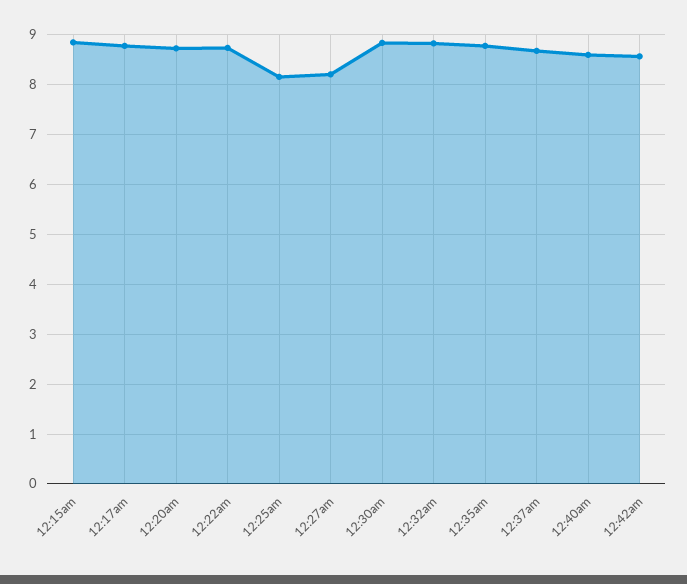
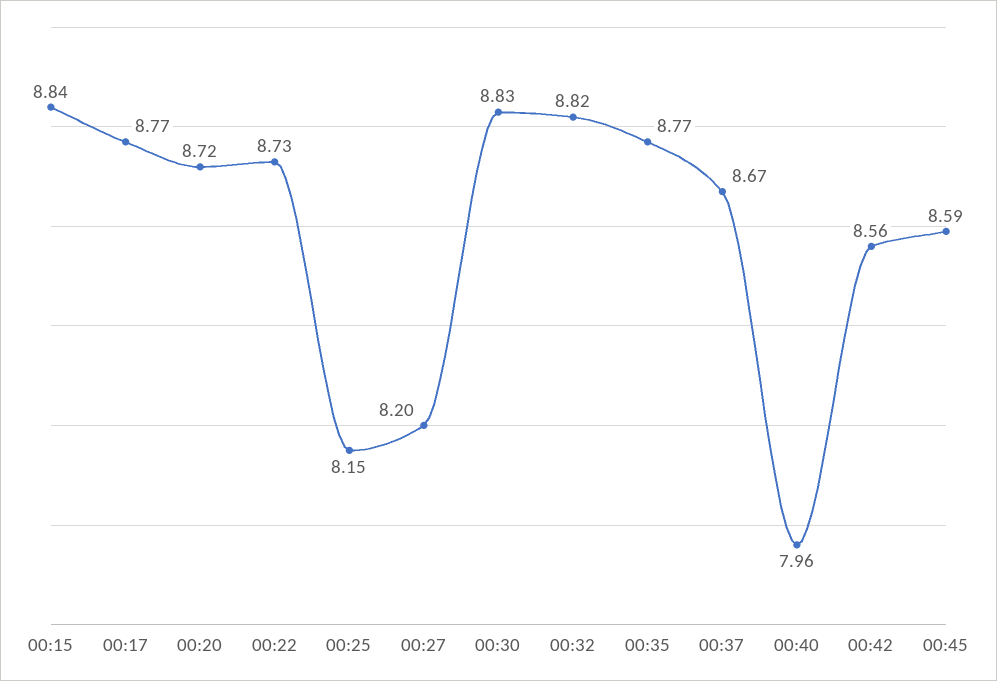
12:40am: 8.6 -> 7.96
00:45: none -> 8.59

